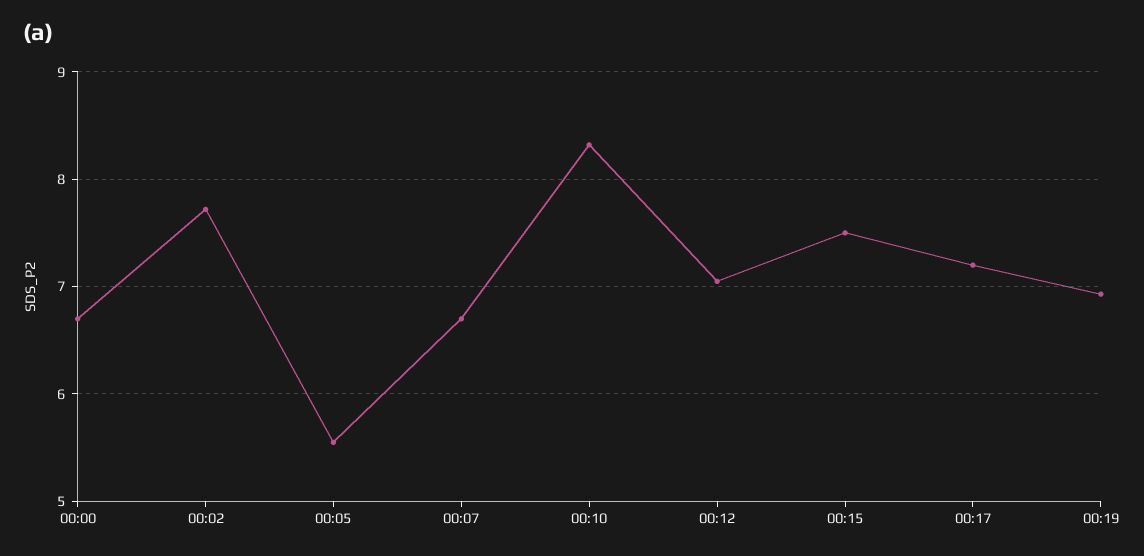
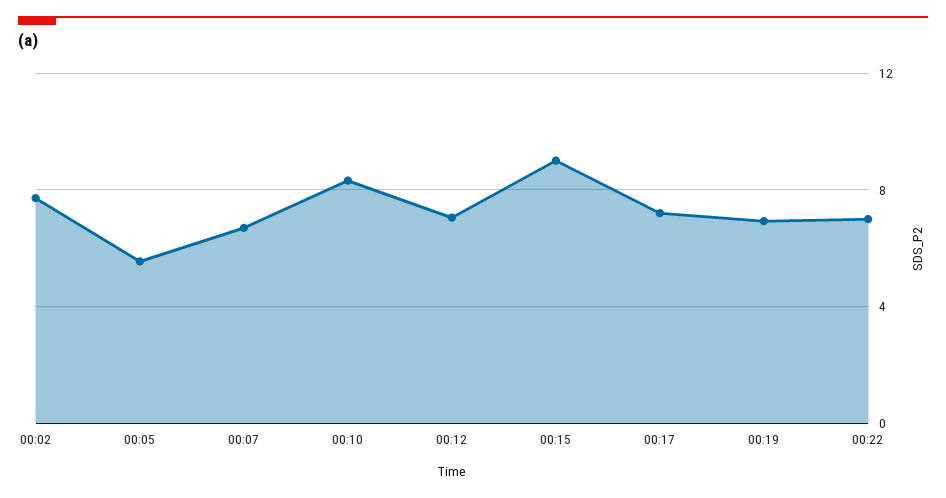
00:00: 6.7 -> none
00:15: 7.5 -> 9
00:22: none -> 7

